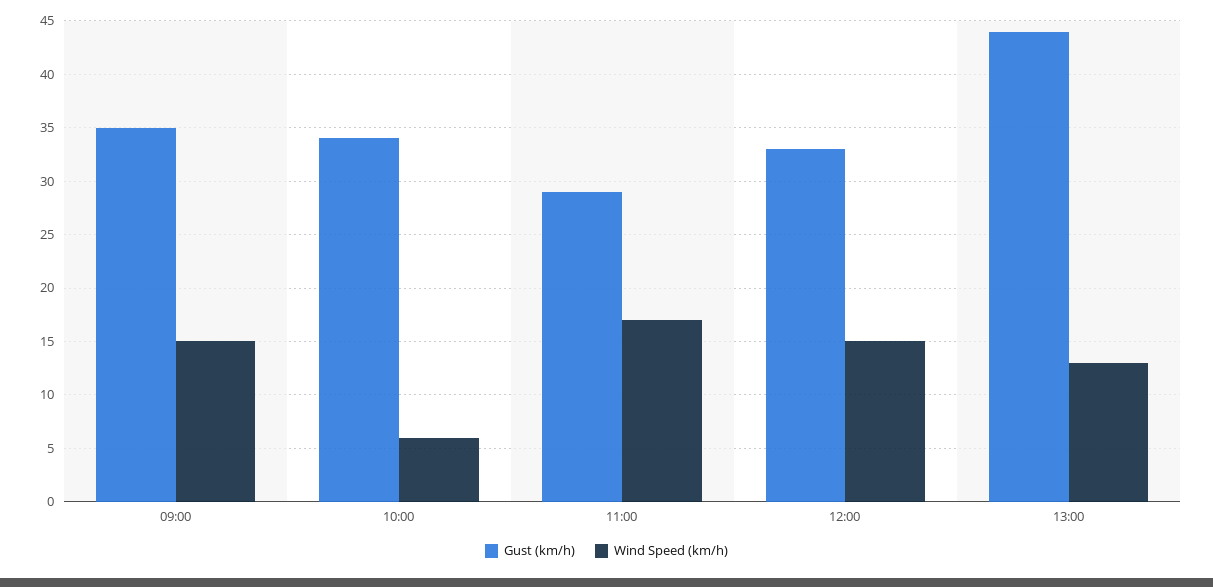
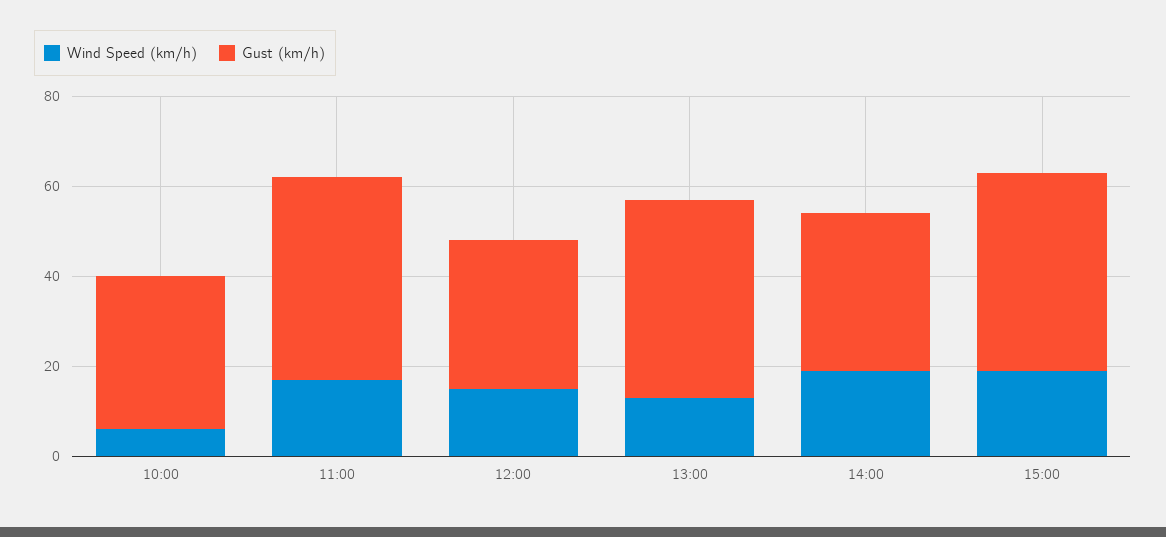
Gust (km/h), 09:00: 35 -> none
Wind Speed (km/h), 09:00: 15 -> none
Gust (km/h), 11:00: 29 -> 45
Wind Speed (km/h), 14:00: none -> 20
Gust (km/h), 14:00: none -> 35
Wind Speed (km/h), 15:00: none -> 20
Gust (km/h), 15:00: none -> 45

